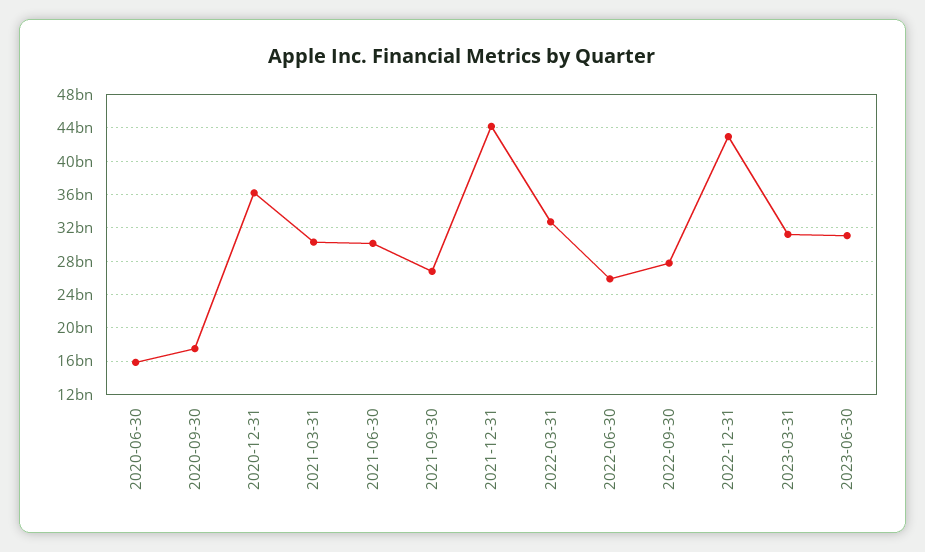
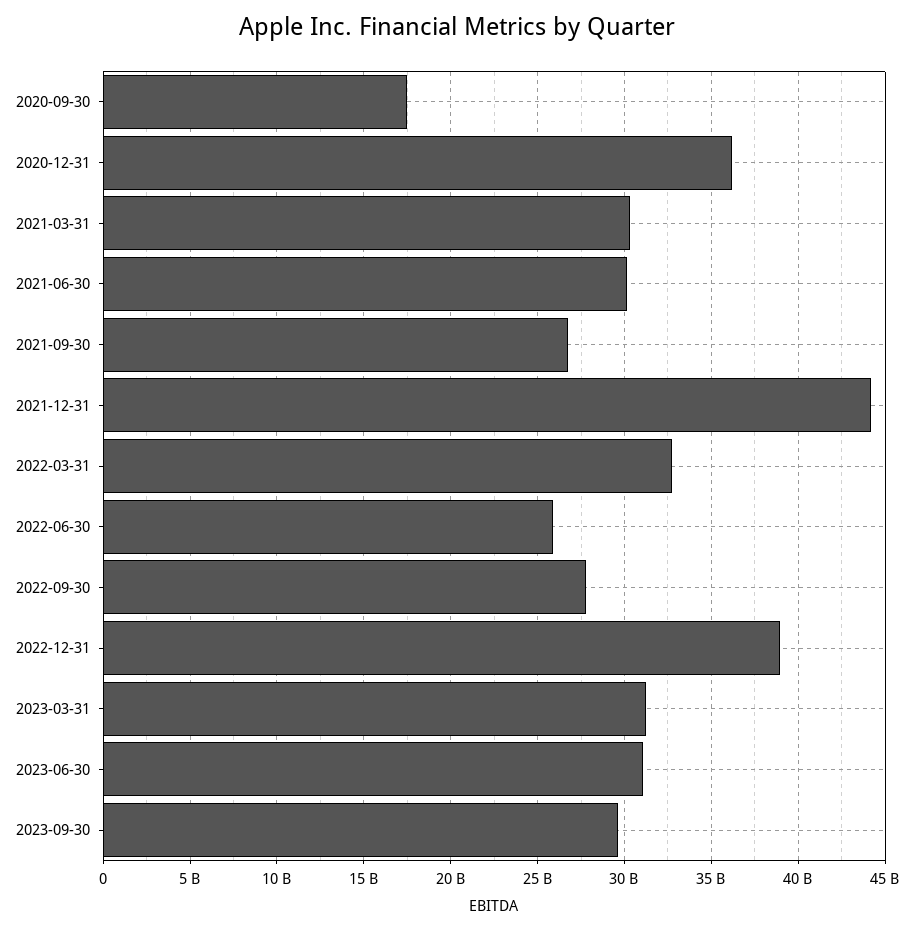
2020-06-30: 16000000000 -> none
2022-12-31: 43000000000 -> 39000000000
2023-09-30: none -> 29500000000

